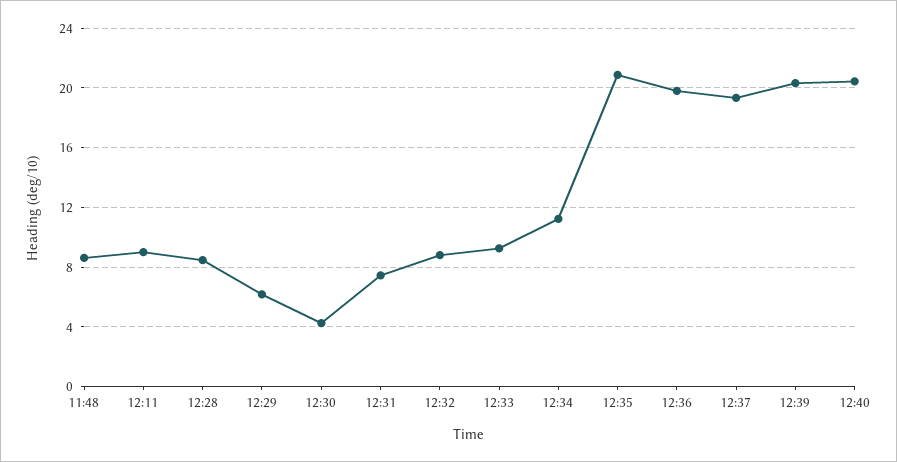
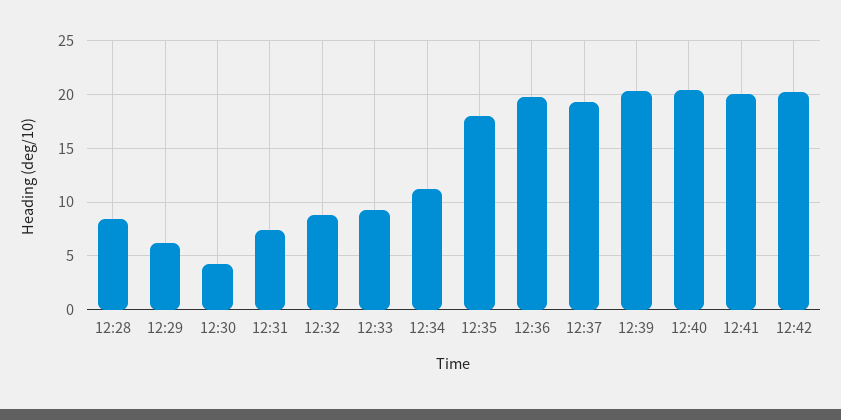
11:48: 8.5 -> none
12:11: 9 -> none
12:35: 21 -> 18
12:41: none -> 20
12:42: none -> 20

